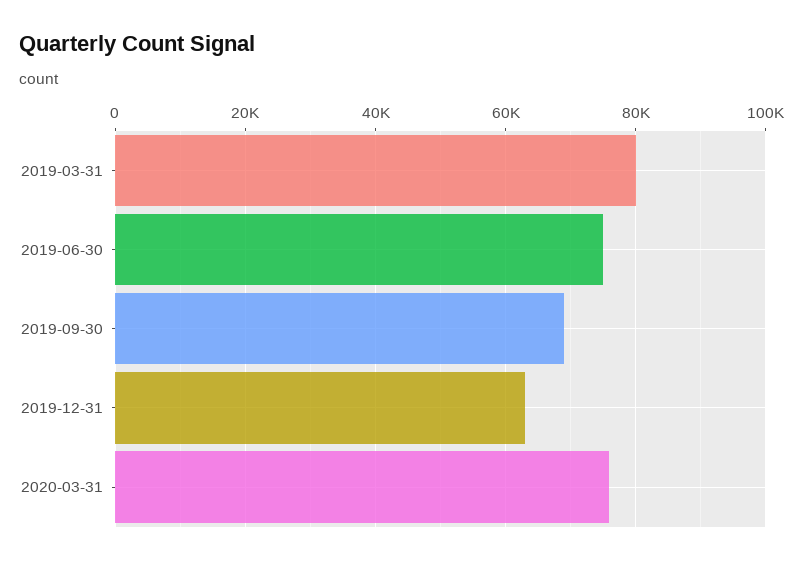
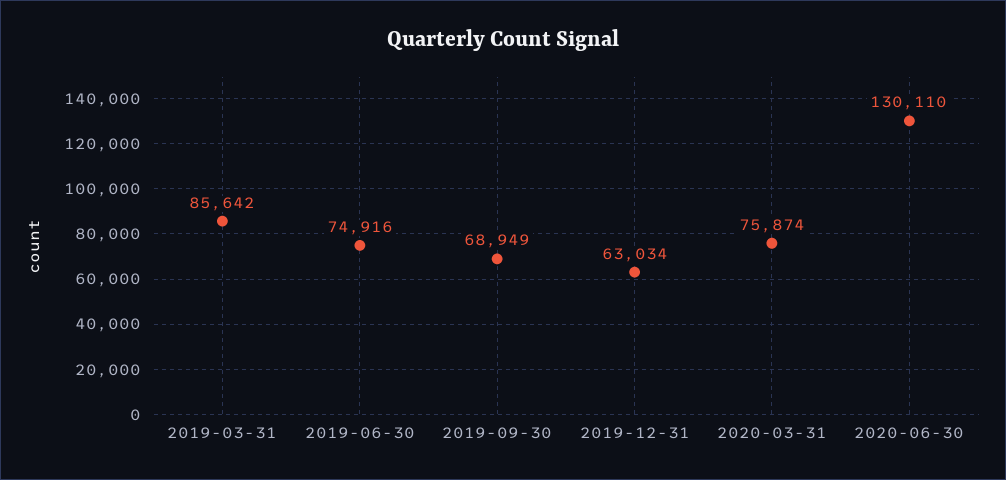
2019-03-31: 80000 -> 85642
2020-06-30: none -> 130110

